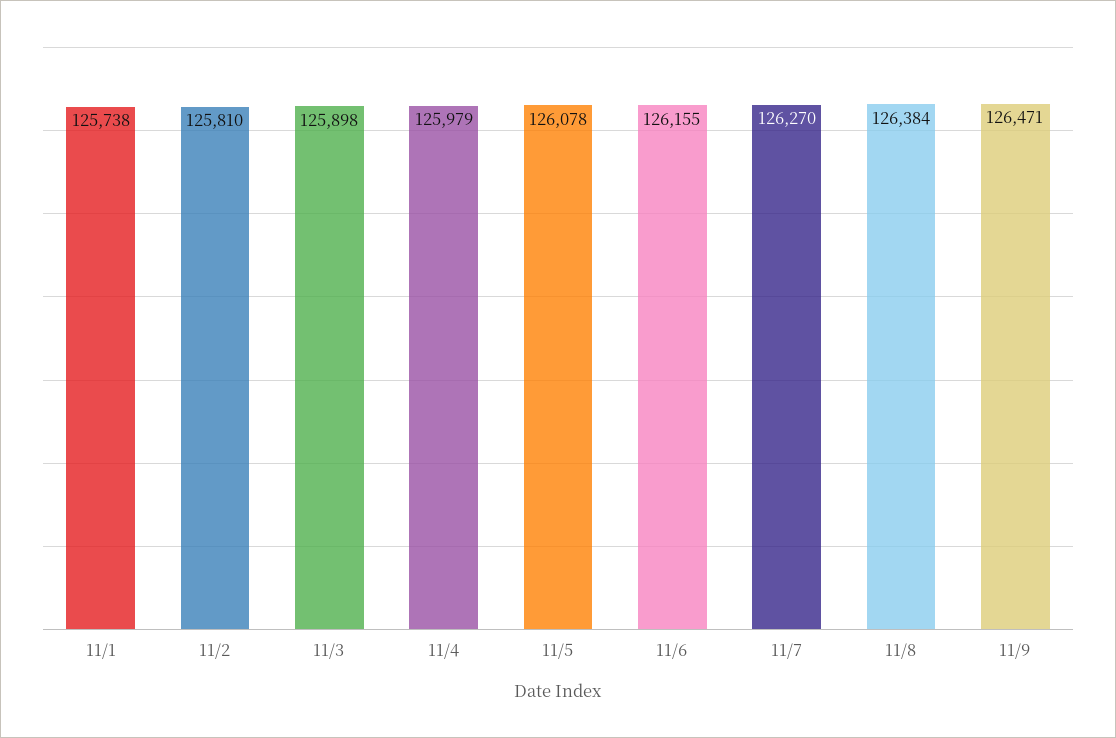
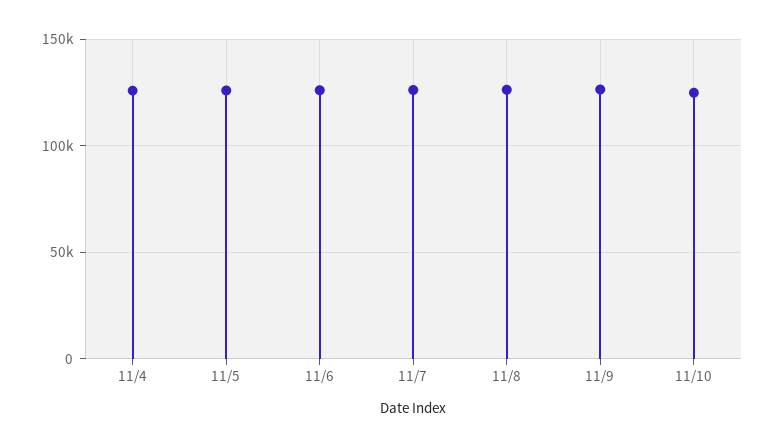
11/1: 125738 -> none
11/2: 125810 -> none
11/3: 125898 -> none
11/10: none -> 125000

